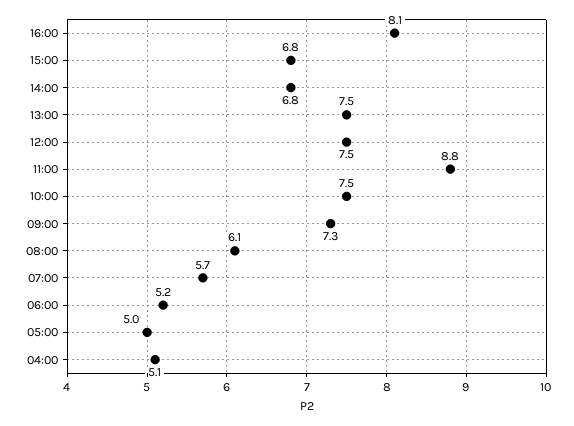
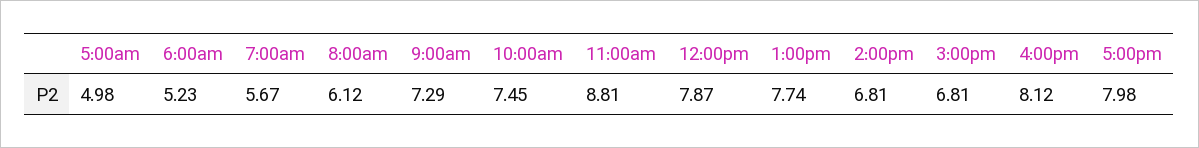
13:00: 7.5 -> 7.74
12:00: 7.5 -> 7.87
04:00: 5.1 -> none
5:00pm: none -> 7.98

